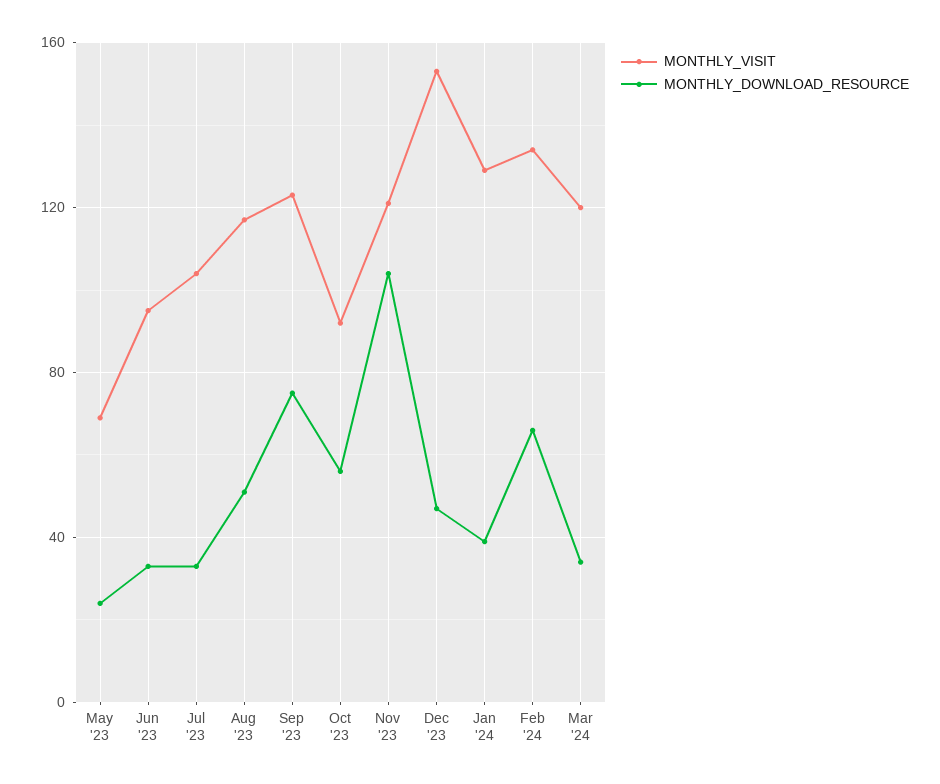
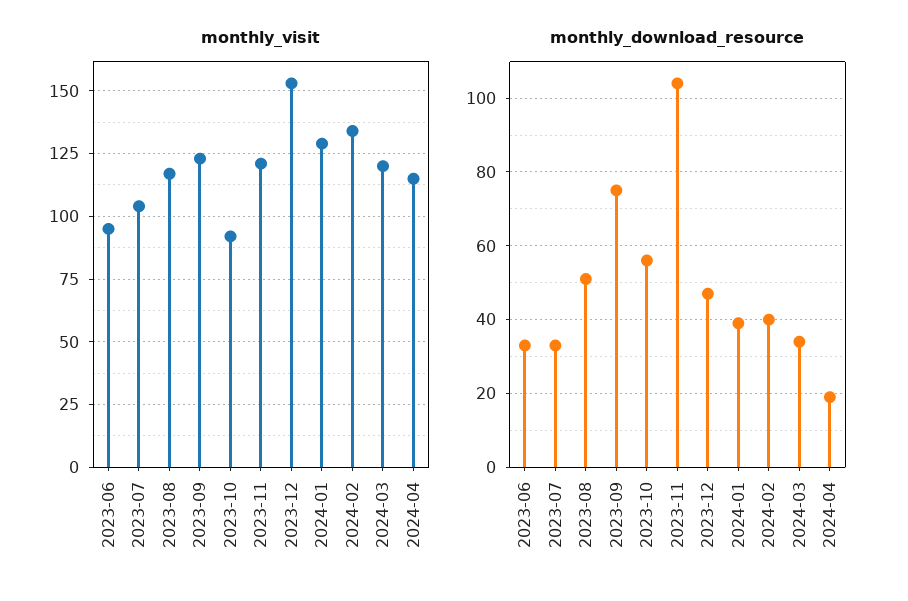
MONTHLY_VISIT, May '23: 70 -> none
MONTHLY_DOWNLOAD_RESOURCE, May '23: 25 -> none
MONTHLY_DOWNLOAD_RESOURCE, Feb '24: 65 -> 40
MONTHLY_VISIT, 2024-04: none -> 115
MONTHLY_DOWNLOAD_RESOURCE, 2024-04: none -> 20

